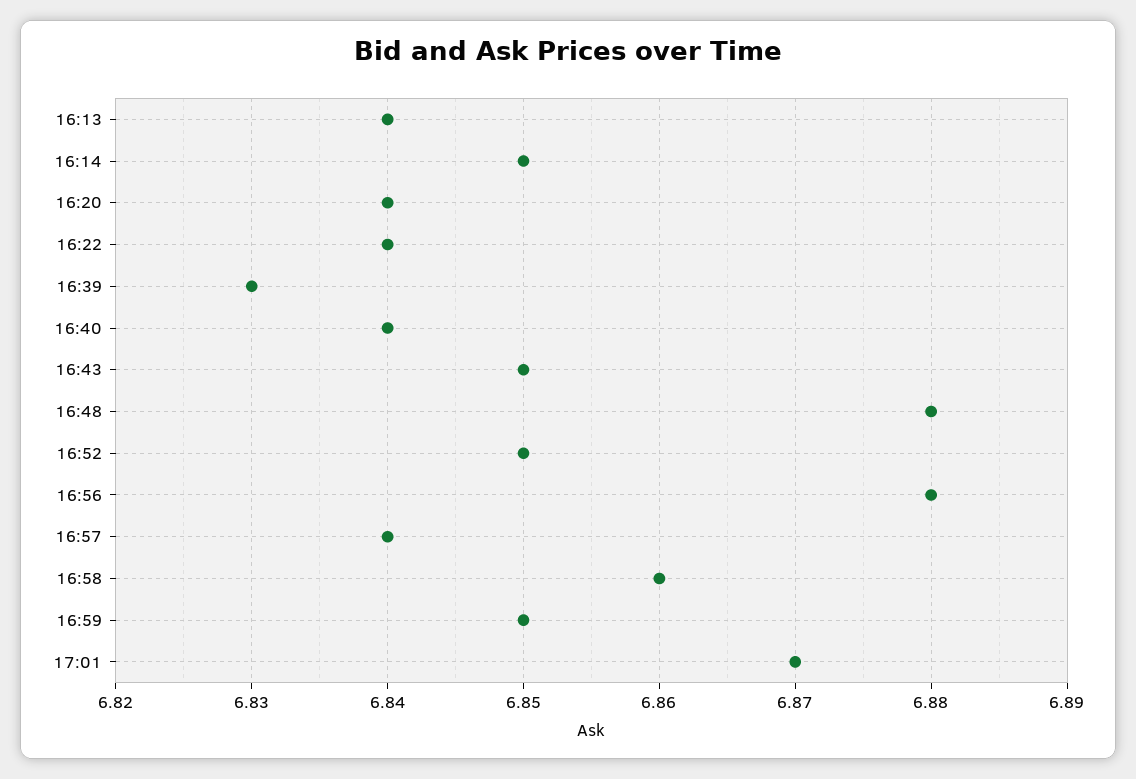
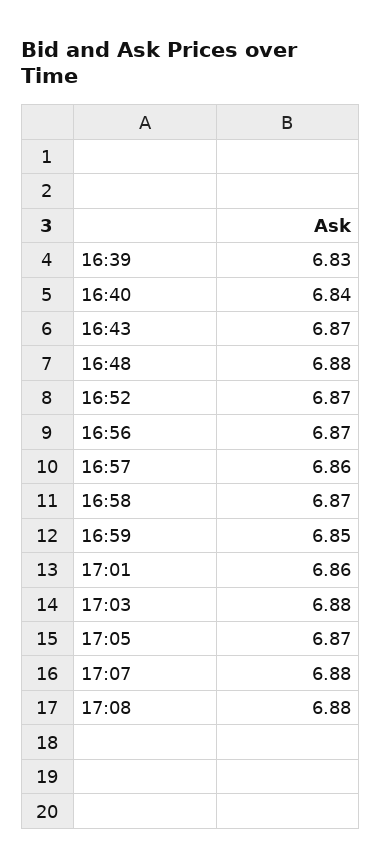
16:13: 6.84 -> none
16:14: 6.85 -> none
16:20: 6.84 -> none
16:22: 6.84 -> none
16:43: 6.85 -> 6.87
16:52: 6.85 -> 6.87
16:56: 6.88 -> 6.87
16:57: 6.84 -> 6.86
16:58: 6.86 -> 6.87
17:01: 6.87 -> 6.86
17:03: none -> 6.88
17:05: none -> 6.87
17:07: none -> 6.88
17:08: none -> 6.88

